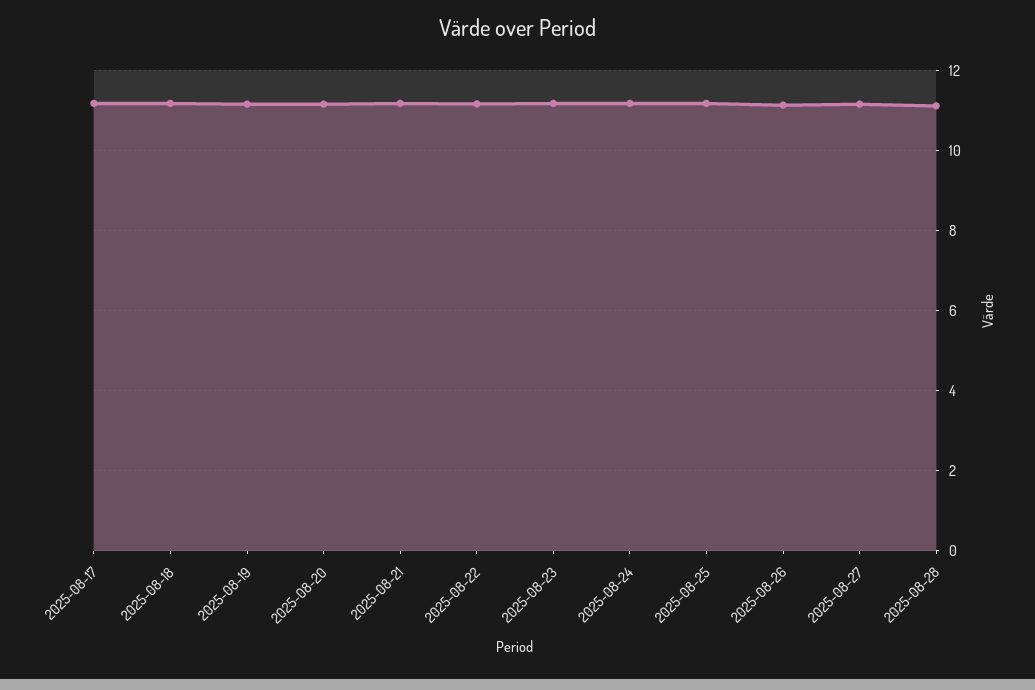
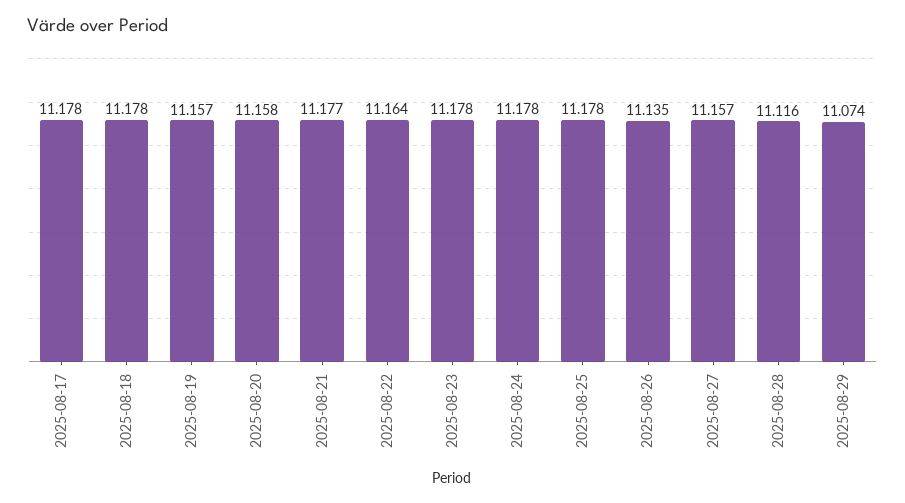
2025-08-29: none -> 11.074

